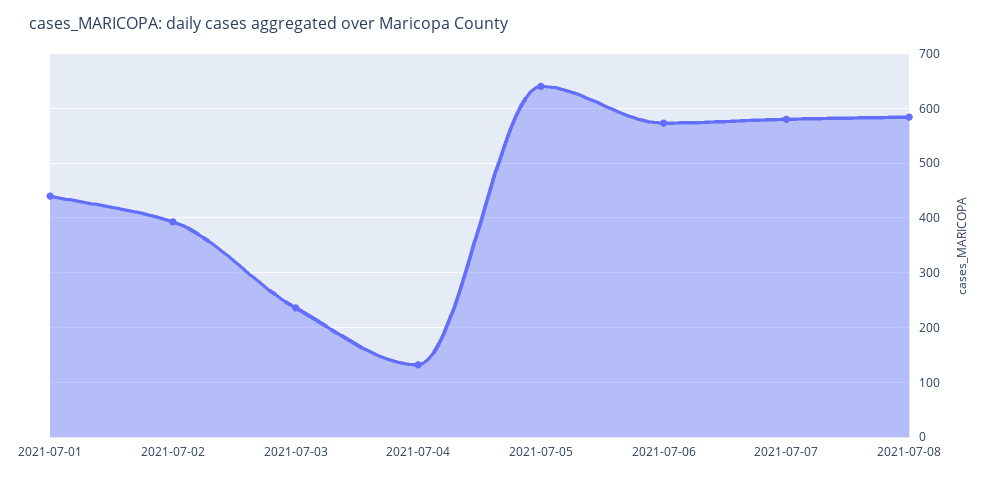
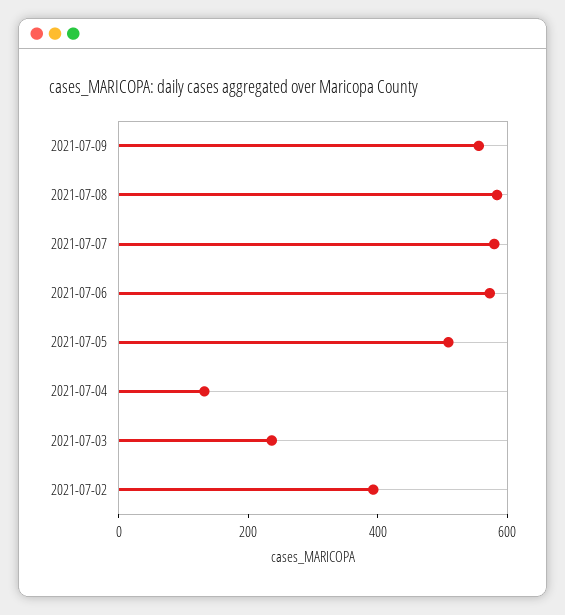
2021-07-01: 440 -> none
2021-07-05: 640 -> 500
2021-07-09: none -> 550

